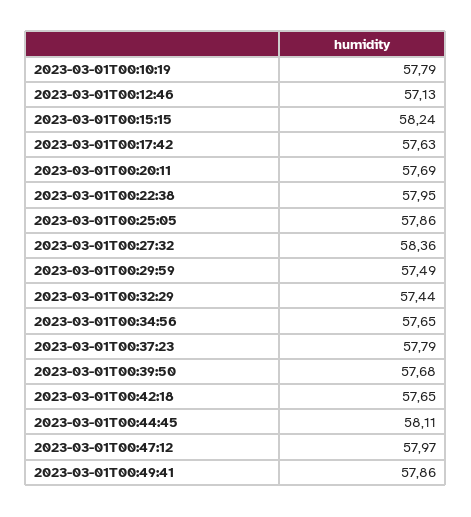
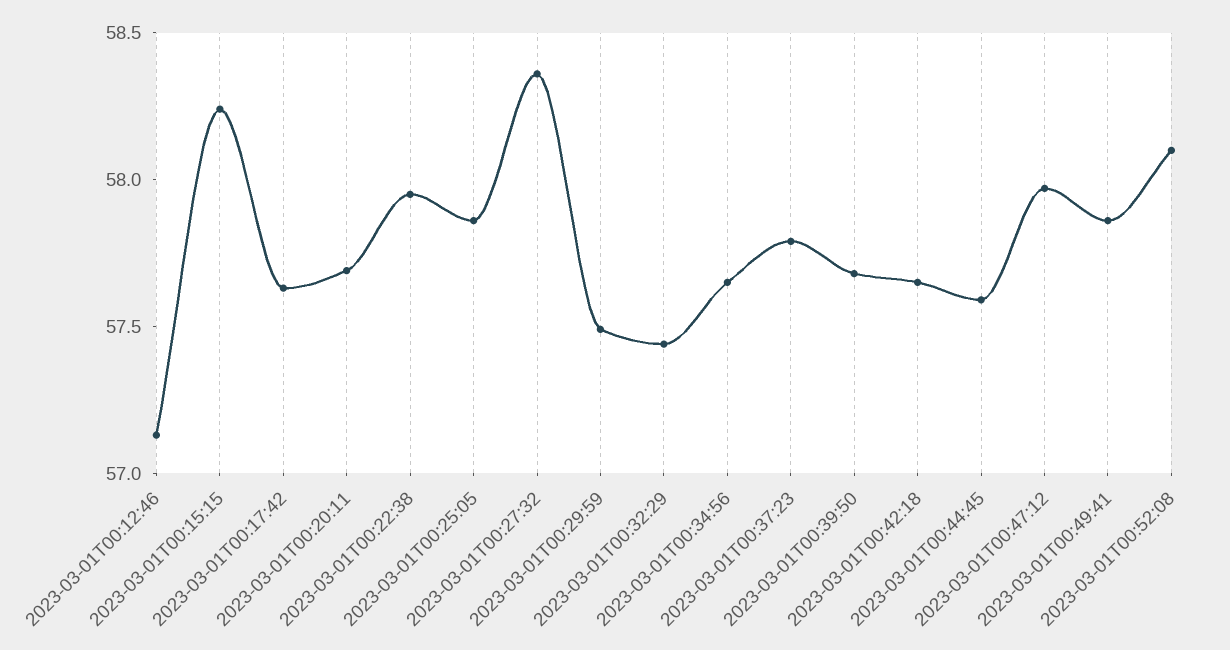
2023-03-01T00:10:19: 57.79 -> none
2023-03-01T00:44:45: 58.11 -> 57.6
2023-03-01T00:52:08: none -> 58.1

